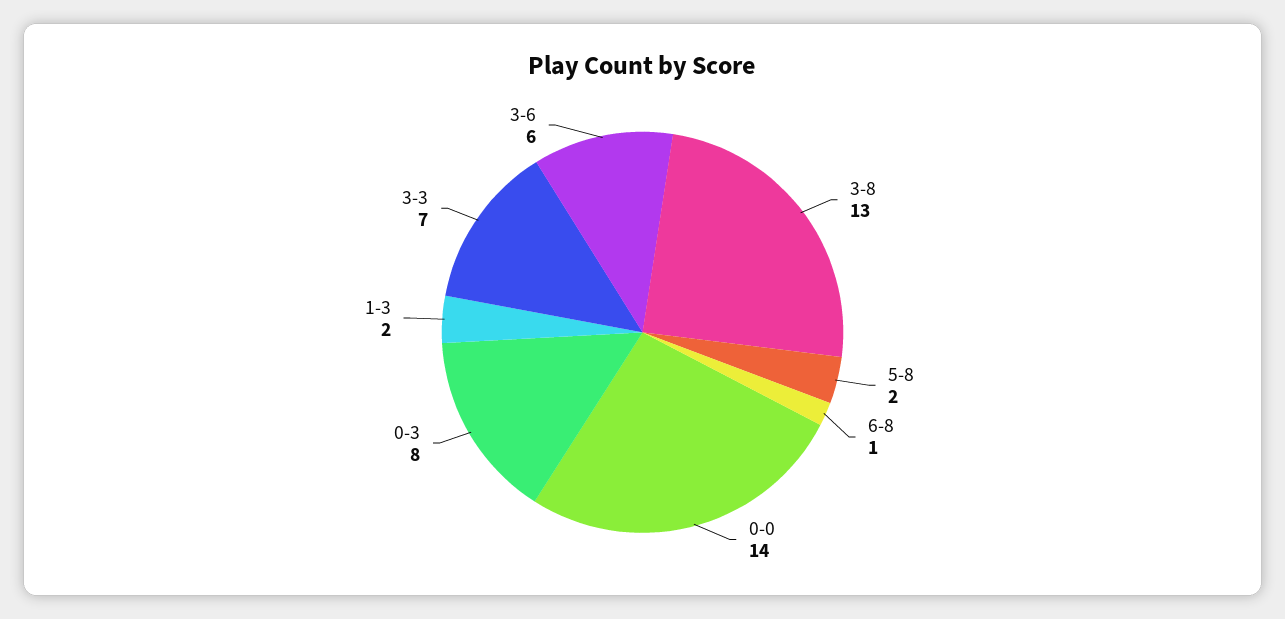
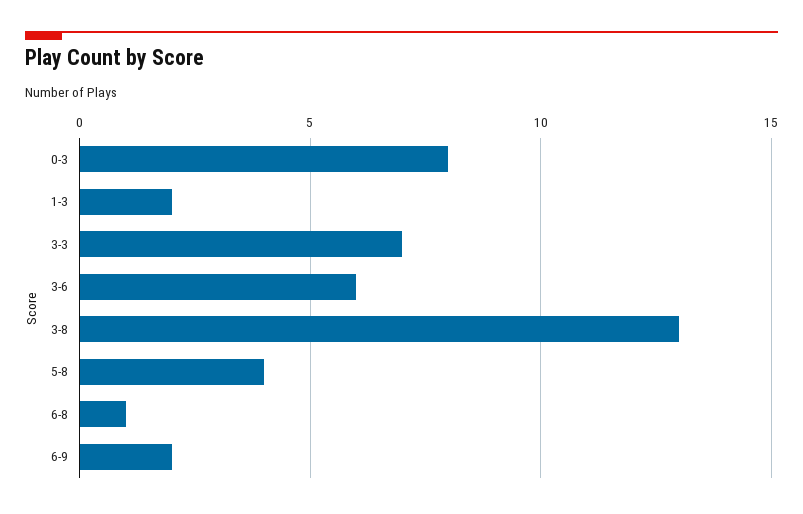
5-8: 2 -> 4
0-0: 14 -> none
6-9: none -> 2

